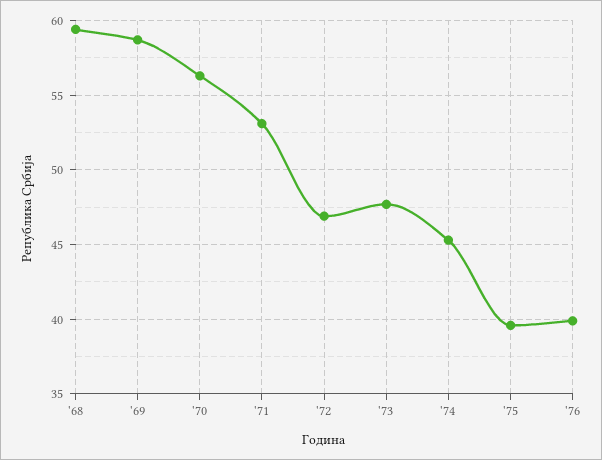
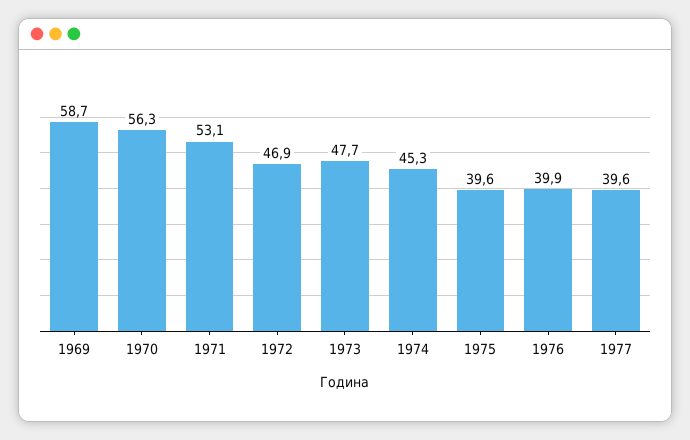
'68: 59.5 -> none
1977: none -> 39.6

